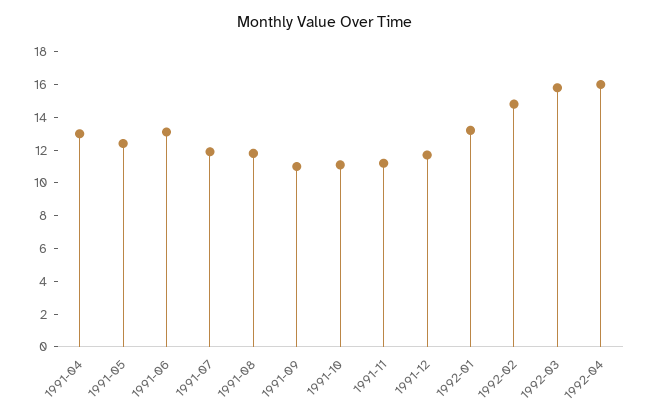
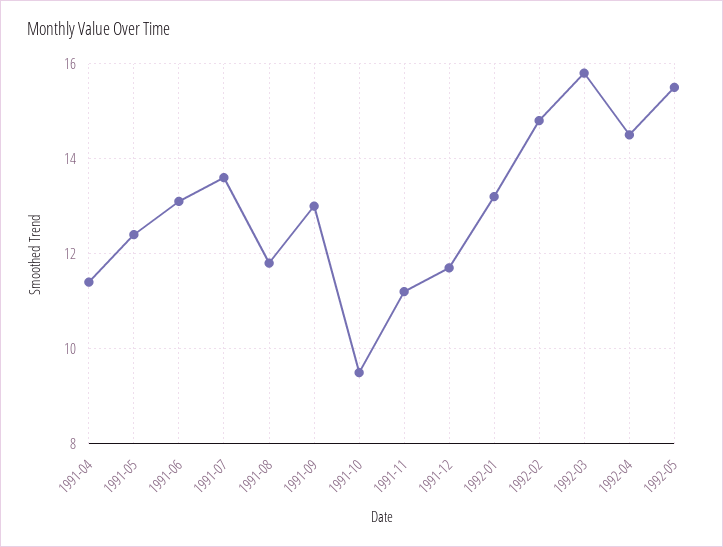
1991-04: 13 -> 11.5
1991-07: 12 -> 13.5
1991-09: 11 -> 13
1991-10: 11 -> 9.5
1992-04: 16 -> 14.5
1992-05: none -> 15.5

